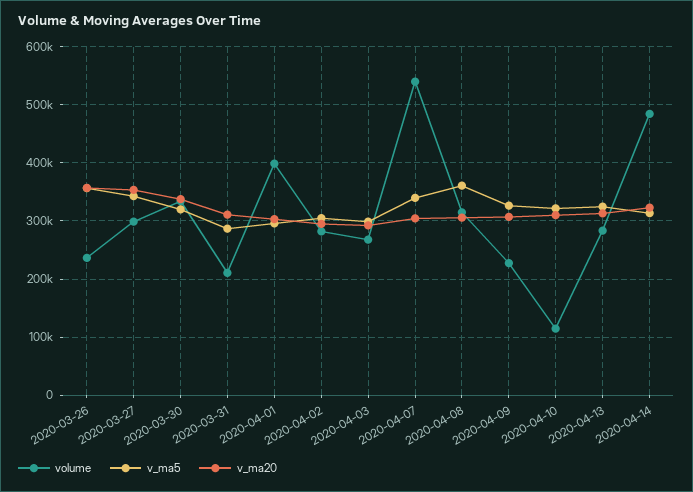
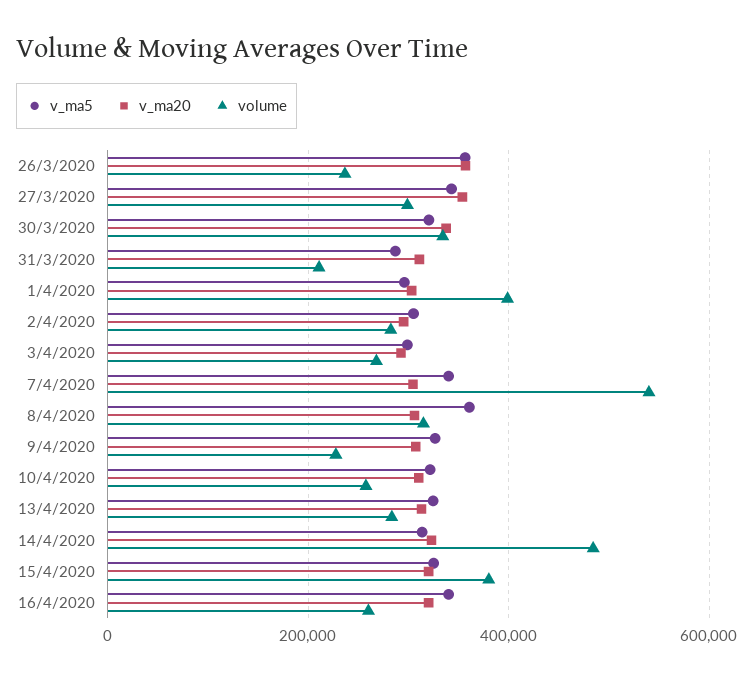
volume, 2020-04-10: 120000 -> 260000
v_ma5, 15/4/2020: none -> 320000
v_ma20, 15/4/2020: none -> 320000
volume, 15/4/2020: none -> 380000
v_ma5, 16/4/2020: none -> 340000
v_ma20, 16/4/2020: none -> 320000
volume, 16/4/2020: none -> 260000

